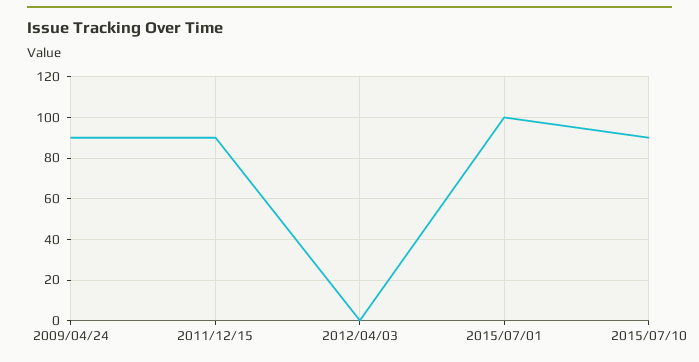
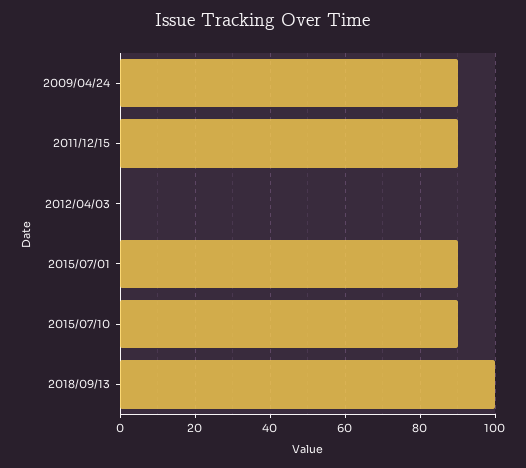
2015/07/01: 100 -> 90
2018/09/13: none -> 100

